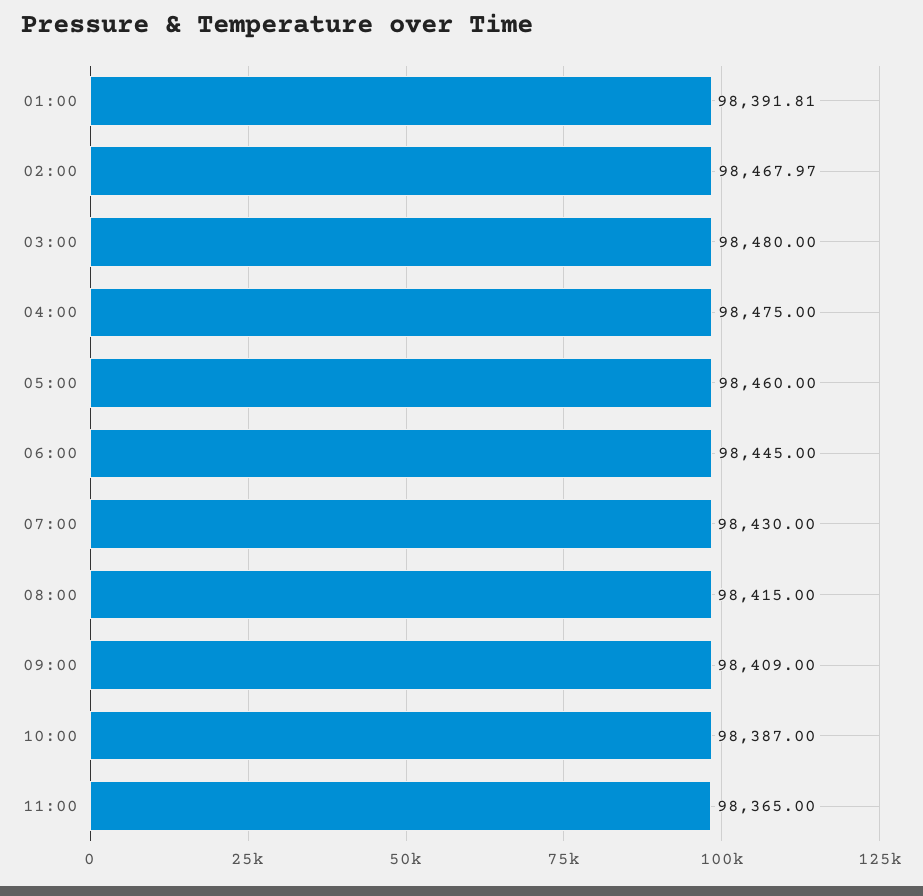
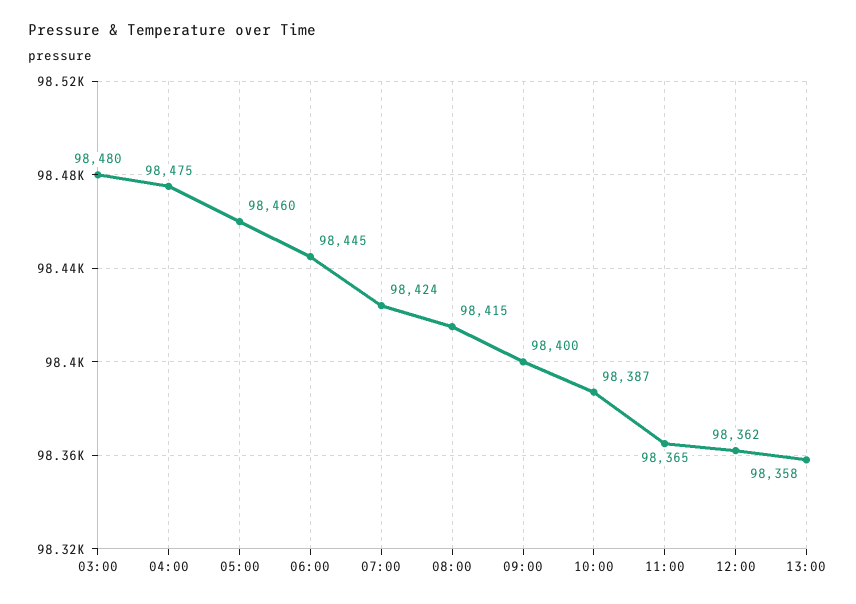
01:00: 98391.81 -> none
02:00: 98467.97 -> none
07:00: 98430 -> 98424
09:00: 98409 -> 98400
12:00: none -> 98362
13:00: none -> 98358

